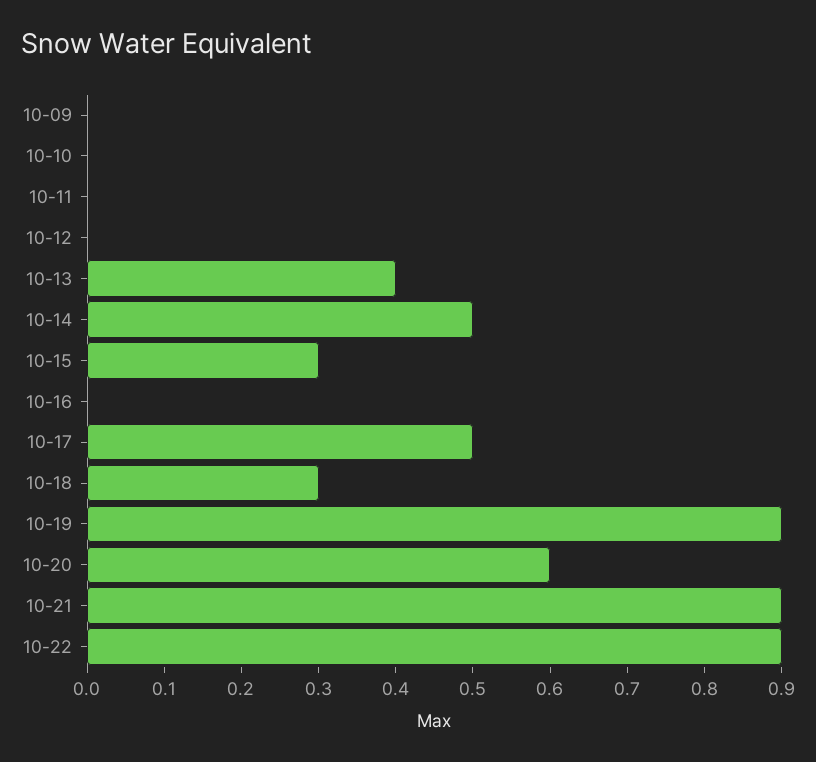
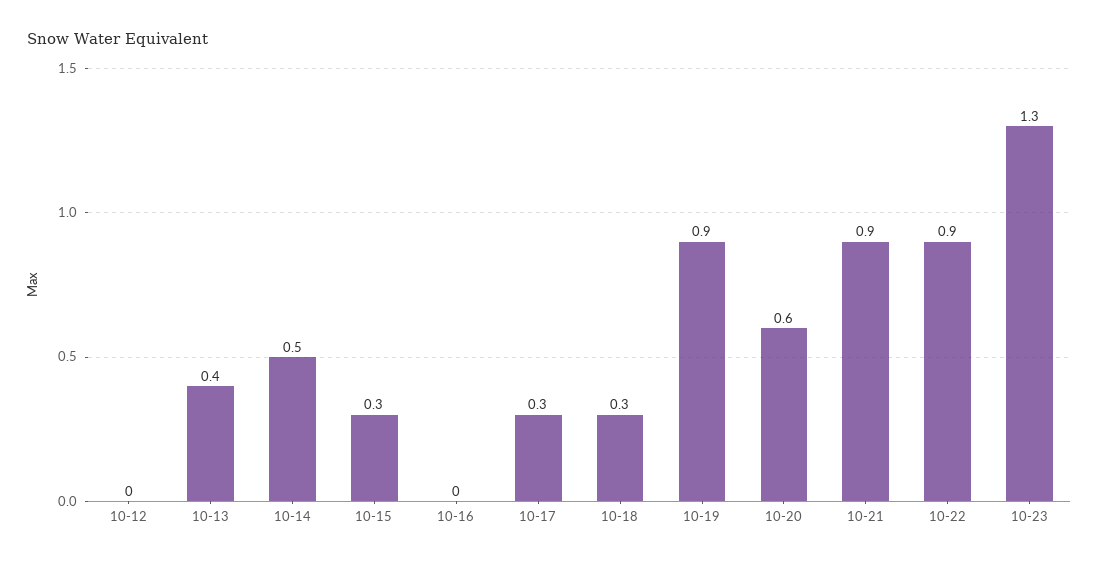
10-09: 0 -> none
10-10: 0 -> none
10-11: 0 -> none
10-17: 0.5 -> 0.3
10-23: none -> 1.3

